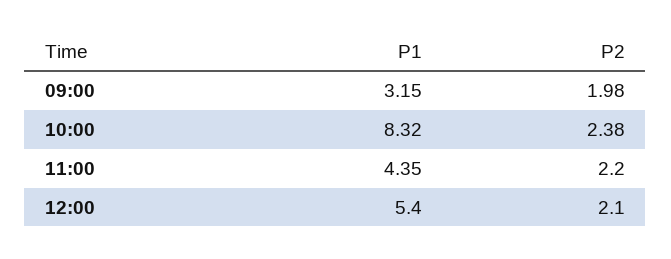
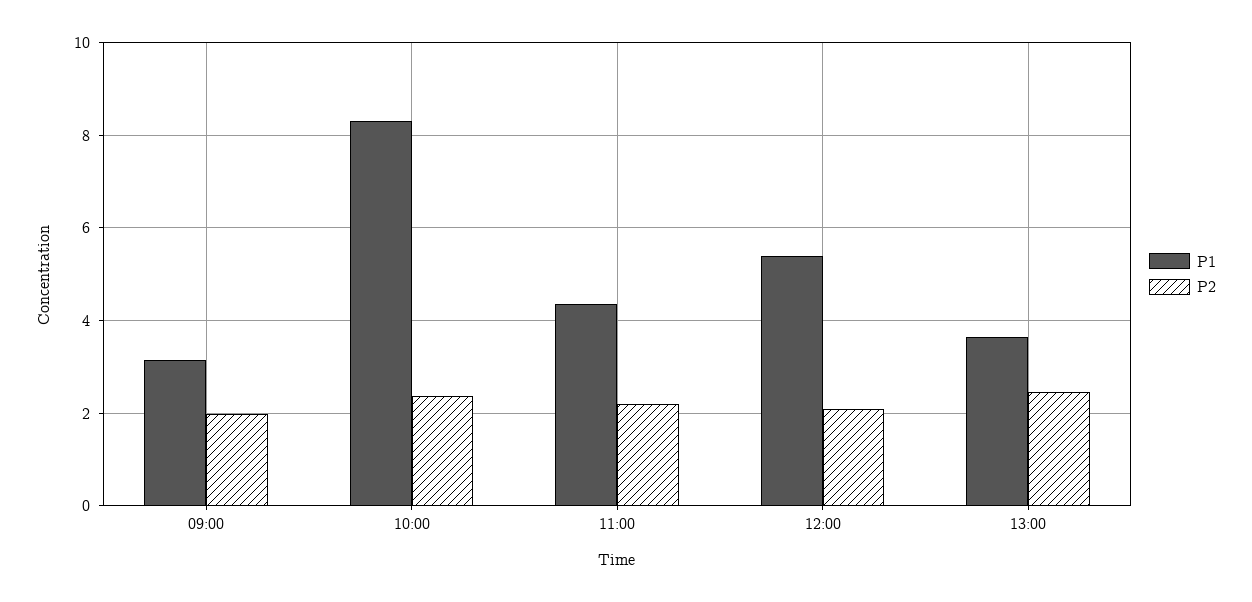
P1, 13:00: none -> 3.6
P2, 13:00: none -> 2.4

